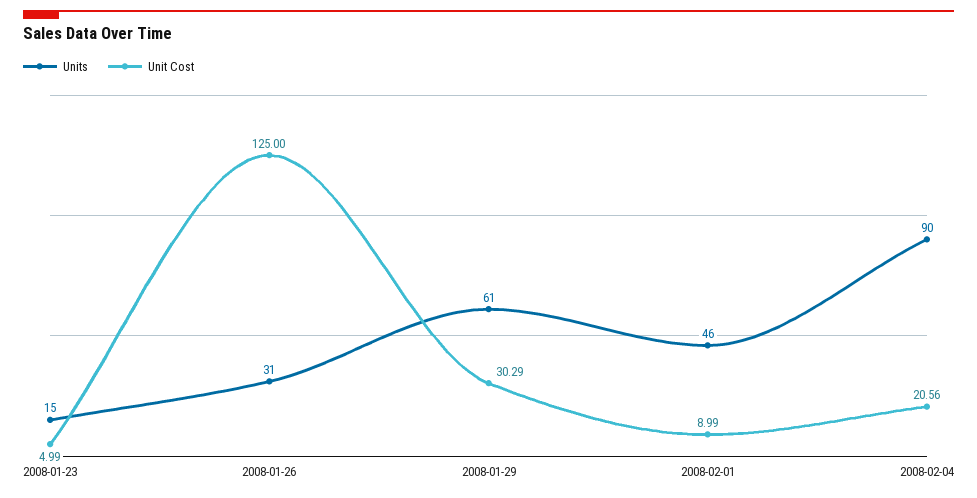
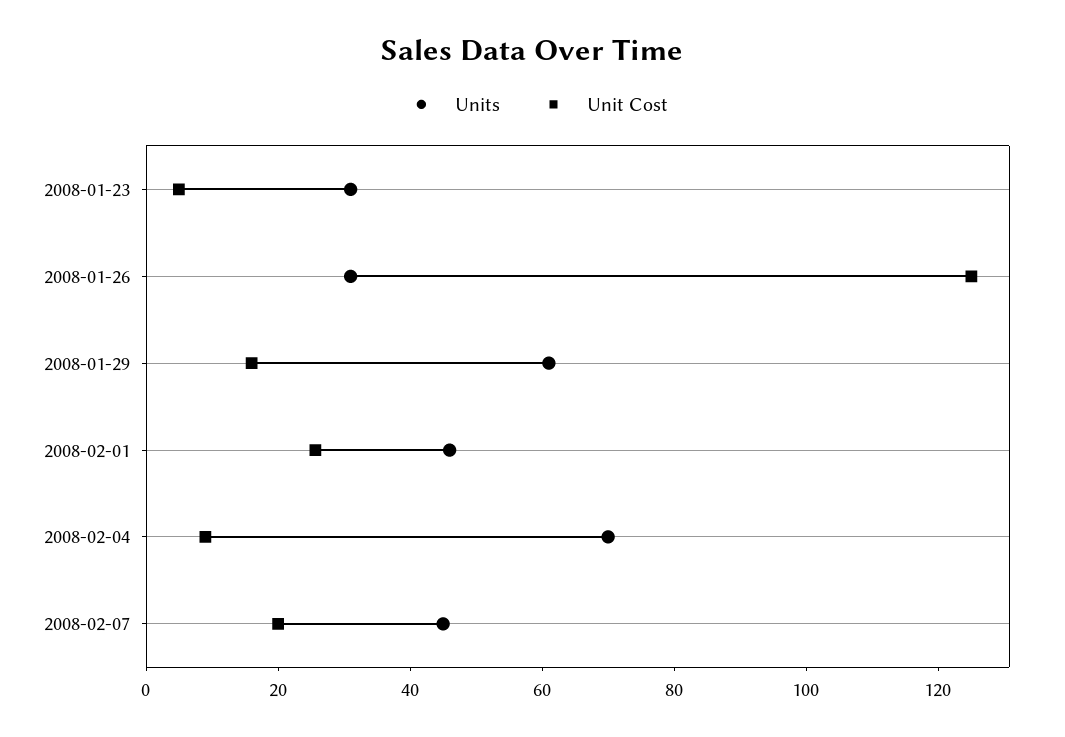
Units, 2008-01-23: 15 -> 30
Unit Cost, 2008-01-29: 30.29 -> 15
Unit Cost, 2008-02-01: 8.99 -> 25
Units, 2008-02-04: 90 -> 70
Unit Cost, 2008-02-04: 20.56 -> 10
Units, 2008-02-07: none -> 45
Unit Cost, 2008-02-07: none -> 20

